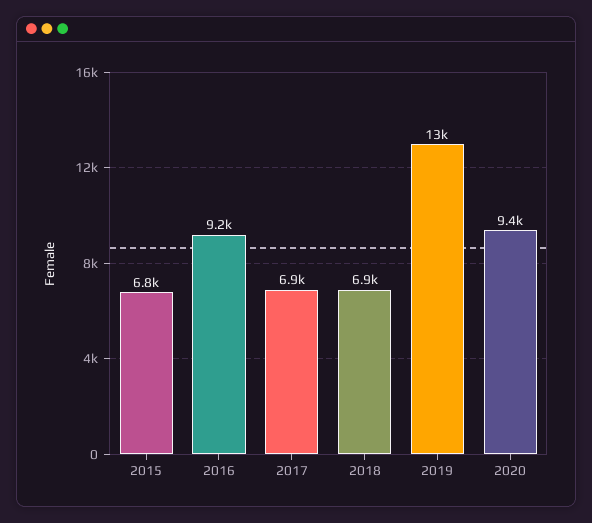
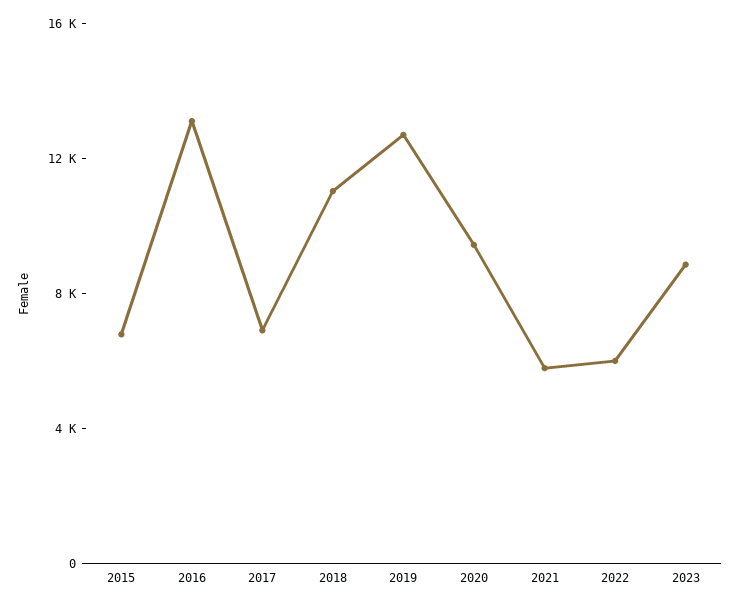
2016: 9200 -> 13000
2018: 6900 -> 11000
2021: none -> 6000
2022: none -> 6000
2023: none -> 9000

